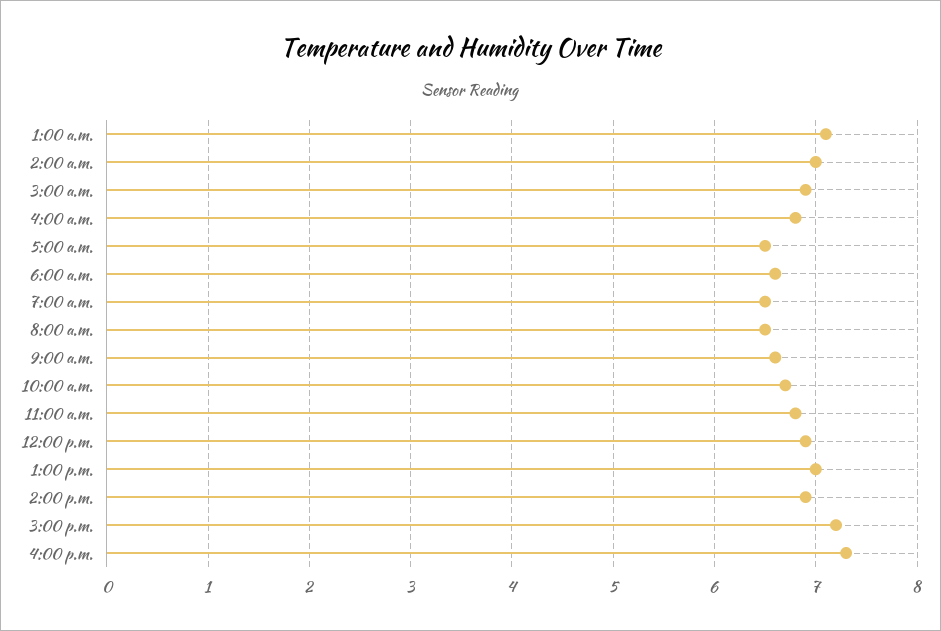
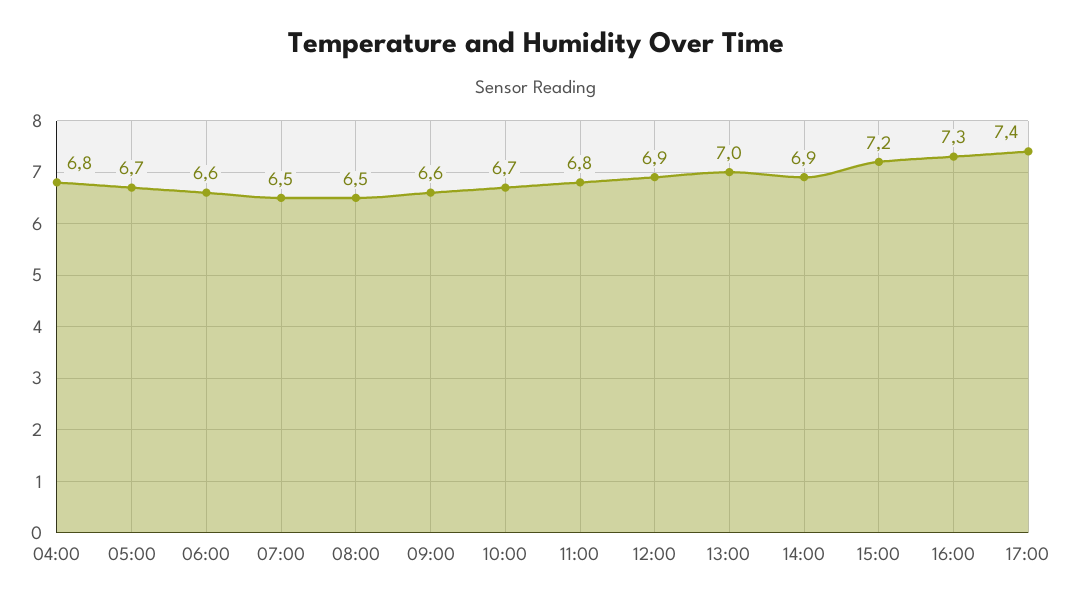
1:00 a.m.: 7.1 -> none
2:00 a.m.: 7 -> none
3:00 a.m.: 6.9 -> none
5:00 a.m.: 6.5 -> 6.7
17:00: none -> 7.4

